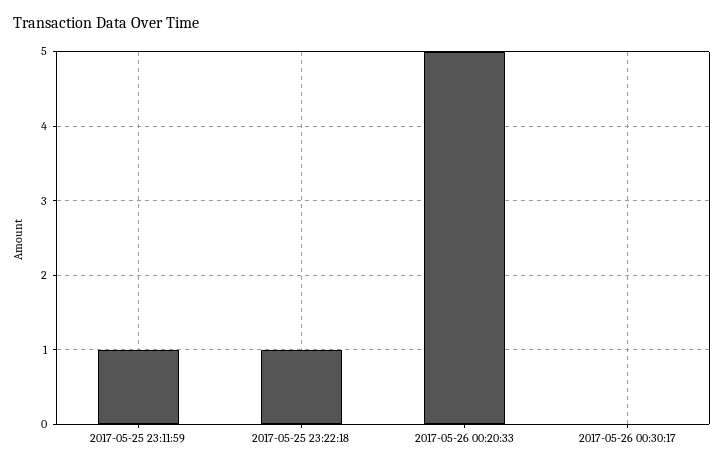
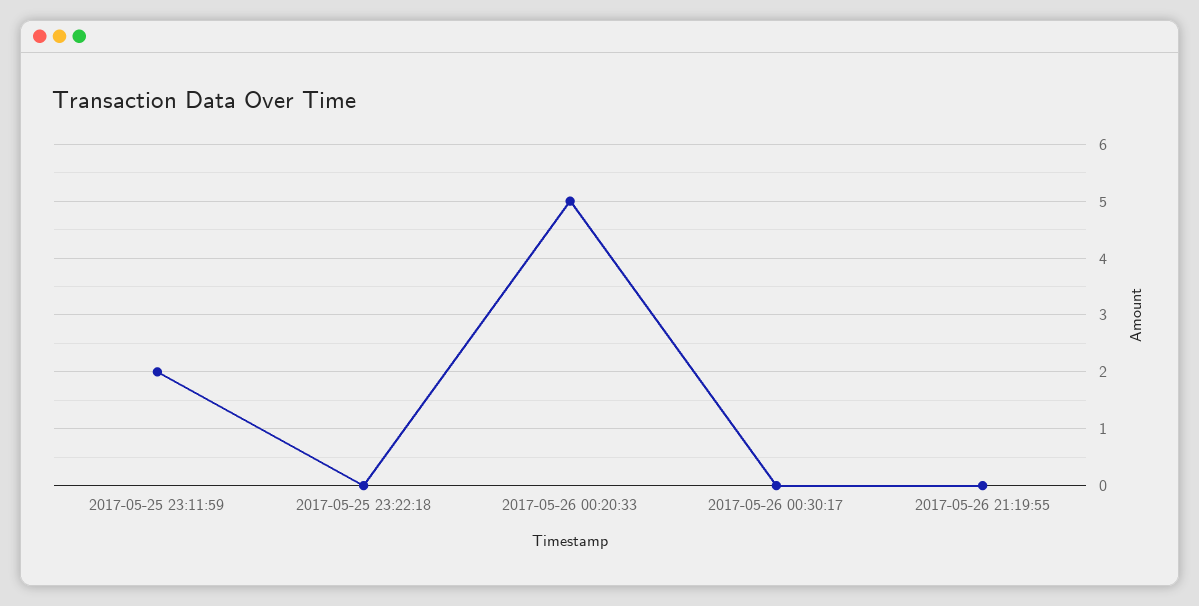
2017-05-25 23:11:59: 1 -> 2
2017-05-25 23:22:18: 1 -> 0
2017-05-26 21:19:55: none -> 0

